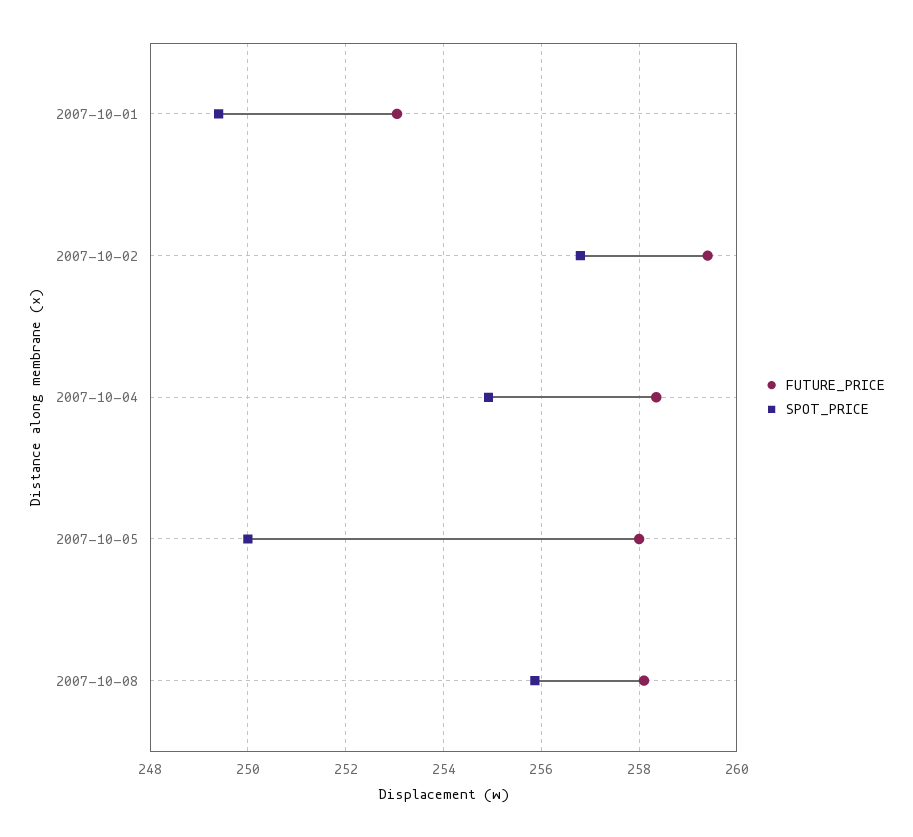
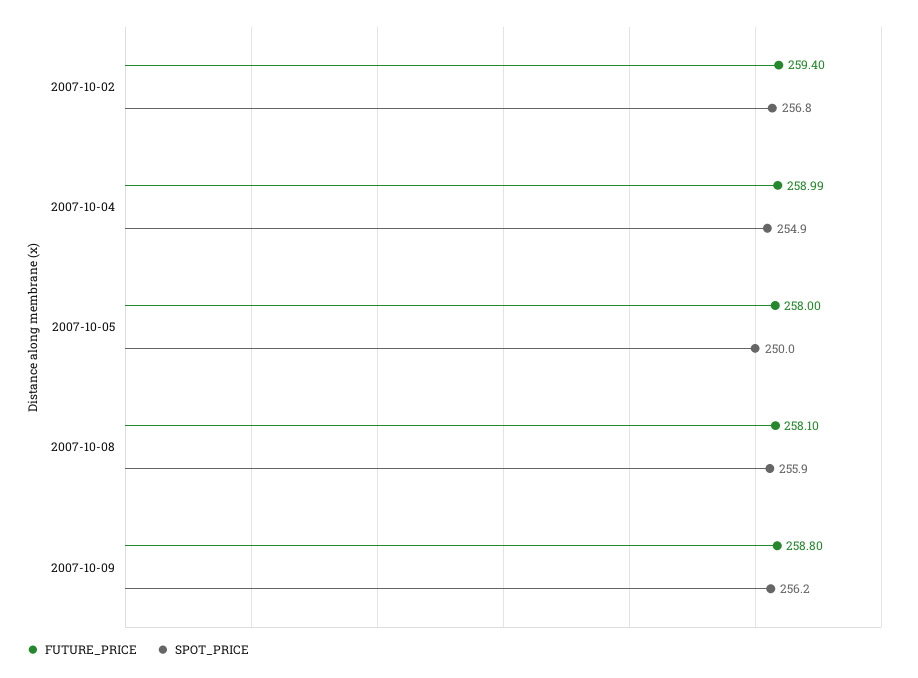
FUTURE_PRICE, 2007-10-01: 253 -> none
SPOT_PRICE, 2007-10-01: 249.4 -> none
FUTURE_PRICE, 2007-10-04: 258.4 -> 258.99
FUTURE_PRICE, 2007-10-09: none -> 258.8
SPOT_PRICE, 2007-10-09: none -> 256.2

